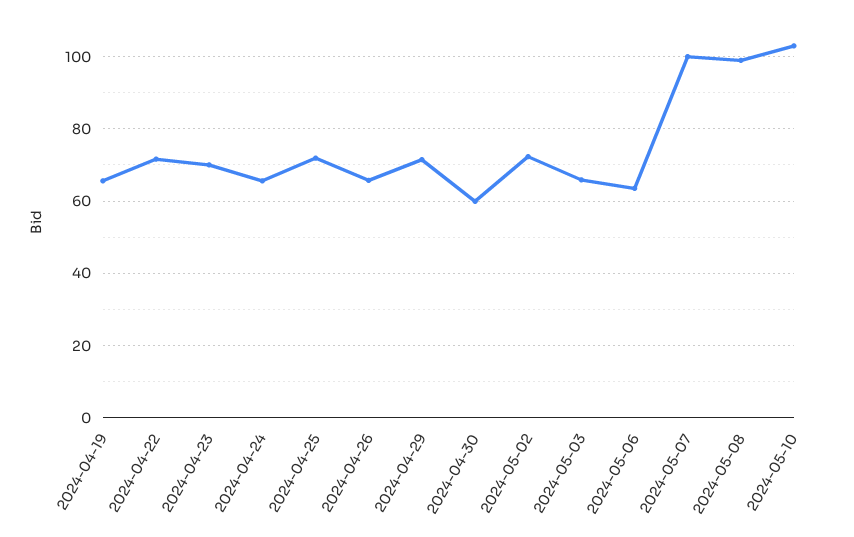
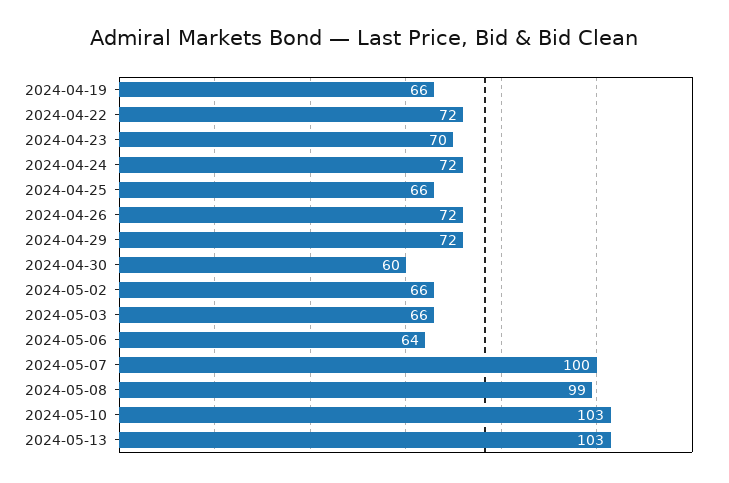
2024-04-24: 66 -> 72
2024-04-25: 72 -> 66
2024-04-26: 66 -> 72
2024-05-02: 72 -> 66
2024-05-13: none -> 103

